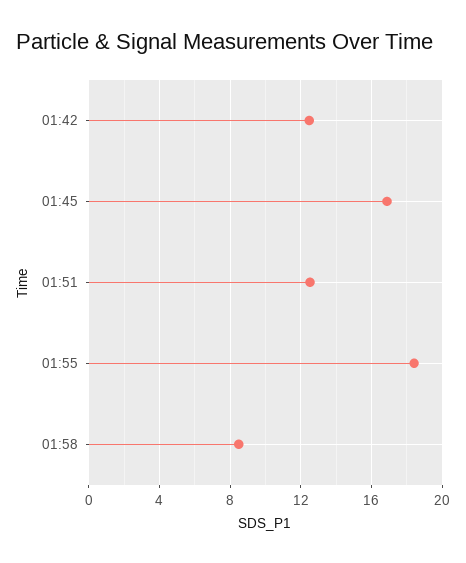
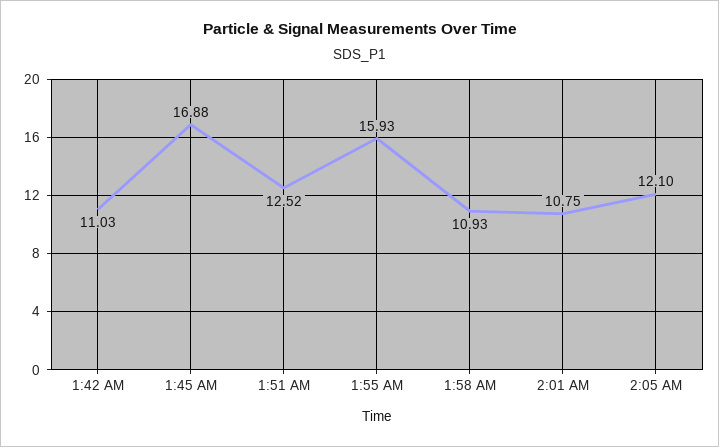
01:42: 12.5 -> 11.03
01:55: 18.5 -> 15.93
01:58: 8.5 -> 10.93
2:01 AM: none -> 10.75
2:05 AM: none -> 12.1

